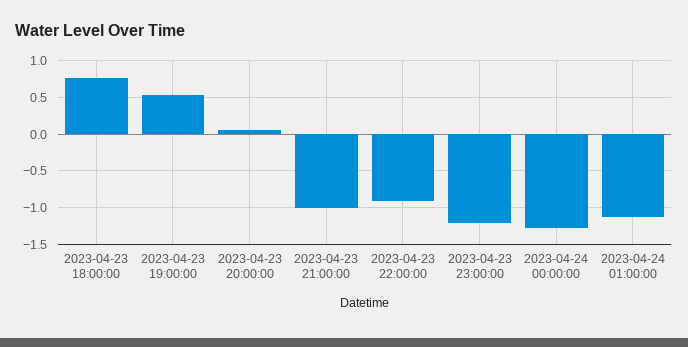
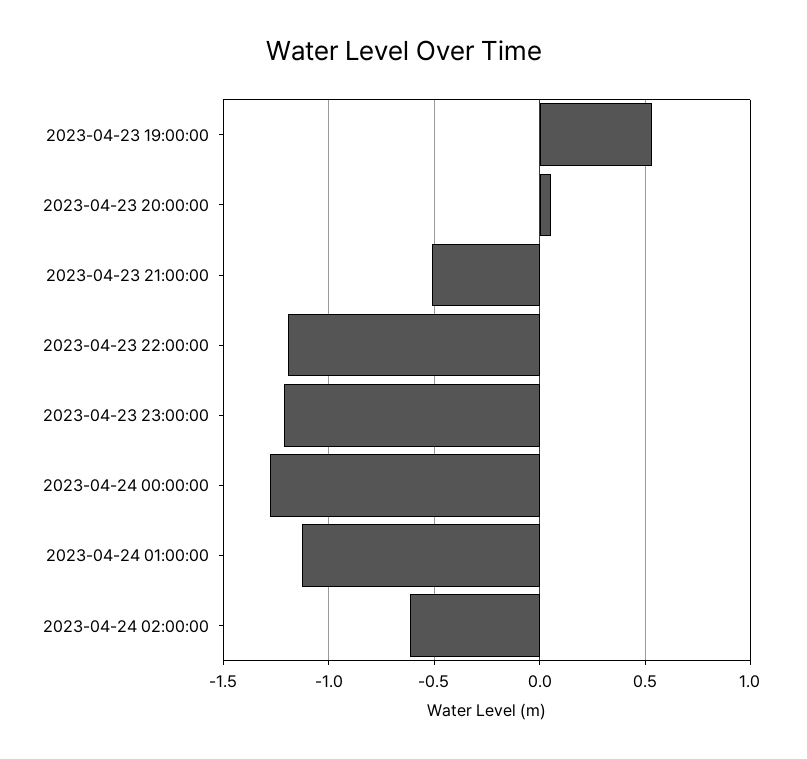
2023-04-23 18:00:00: 0.8 -> none
2023-04-23 21:00:00: -1 -> -0.5
2023-04-23 22:00:00: -0.9 -> -1.2
2023-04-24 02:00:00: none -> -0.6

